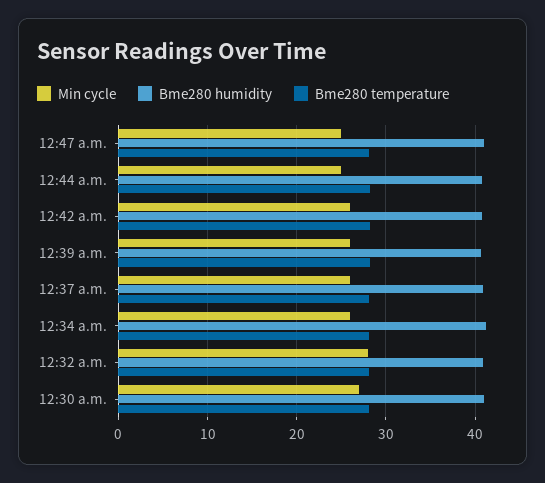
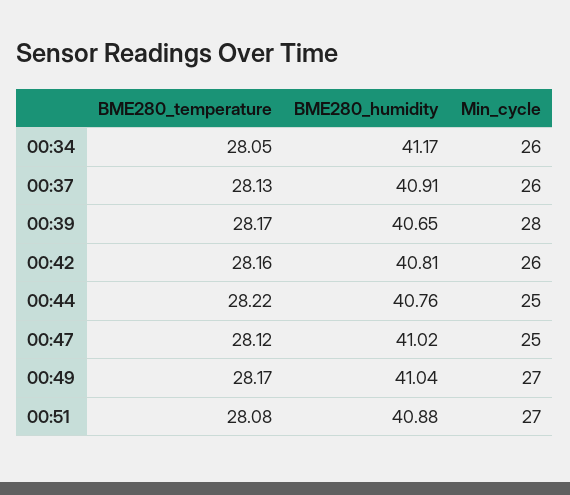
Min cycle, 12:39 a.m.: 26 -> 28
Min cycle, 12:32 a.m.: 28 -> none
Bme280 humidity, 12:32 a.m.: 41 -> none
Bme280 temperature, 12:32 a.m.: 28 -> none
Min cycle, 12:30 a.m.: 27 -> none
Bme280 humidity, 12:30 a.m.: 41 -> none
Bme280 temperature, 12:30 a.m.: 28 -> none
Bme280 temperature, 00:49: none -> 28.17
Bme280 humidity, 00:49: none -> 41.04
Min cycle, 00:49: none -> 27
Bme280 temperature, 00:51: none -> 28.08
Bme280 humidity, 00:51: none -> 40.88
Min cycle, 00:51: none -> 27

